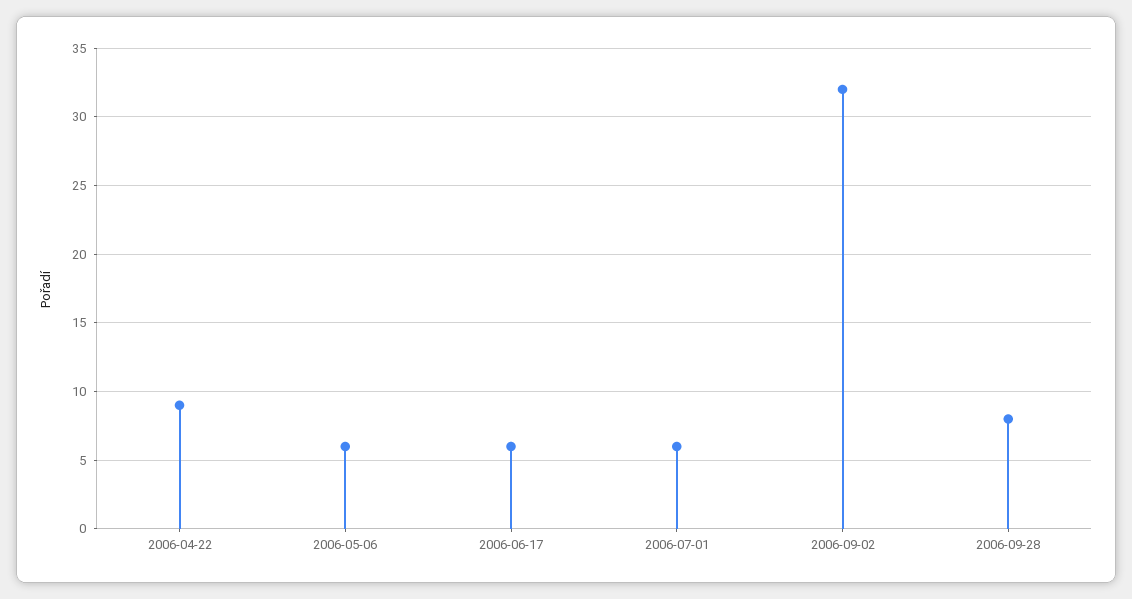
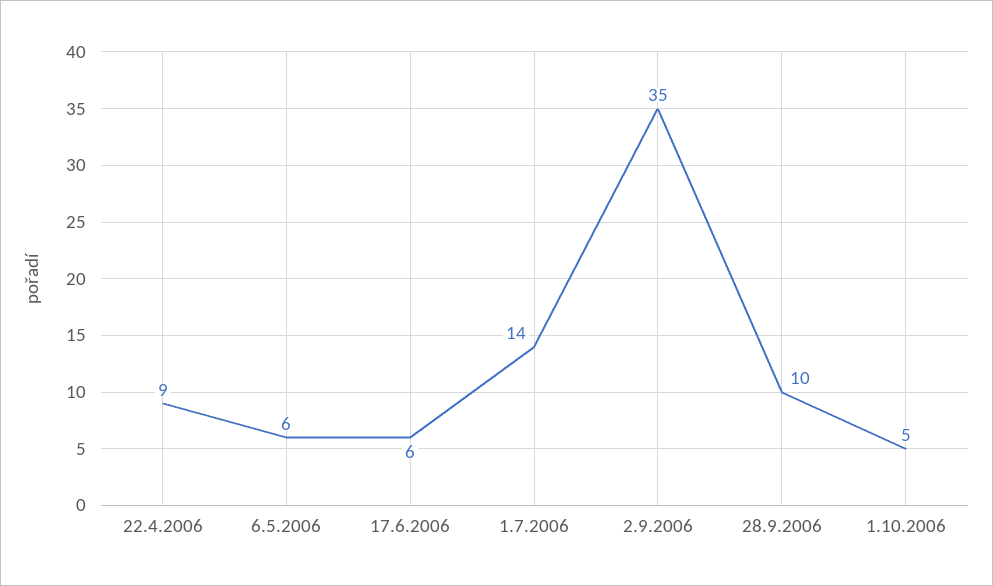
2006-07-01: 6 -> 14
2006-09-02: 32 -> 35
2006-09-28: 8 -> 10
1.10.2006: none -> 5

